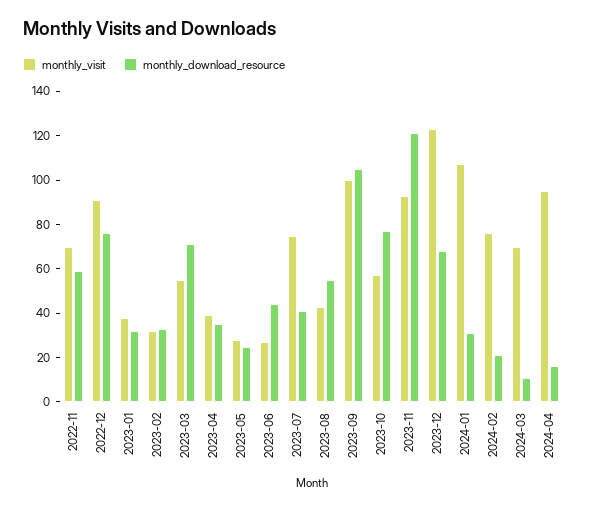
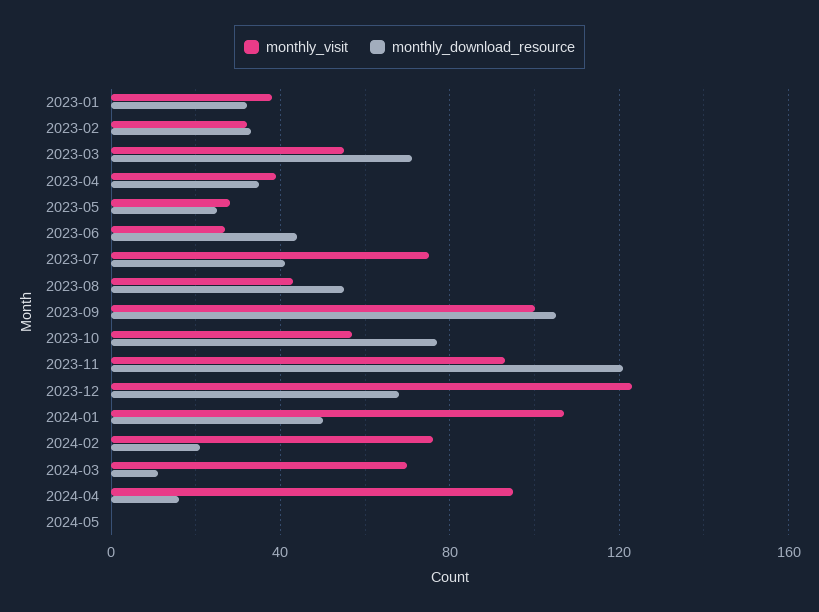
monthly_visit, 2022-11: 70 -> none
monthly_download_resource, 2022-11: 60 -> none
monthly_visit, 2022-12: 90 -> none
monthly_download_resource, 2022-12: 75 -> none
monthly_download_resource, 2024-01: 30 -> 50
monthly_visit, 2024-05: none -> 0
monthly_download_resource, 2024-05: none -> 0

